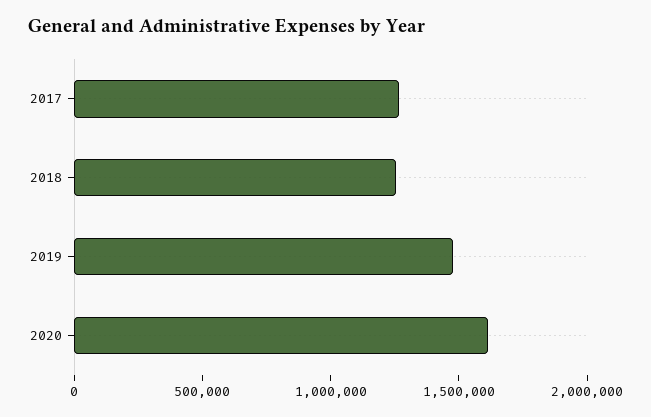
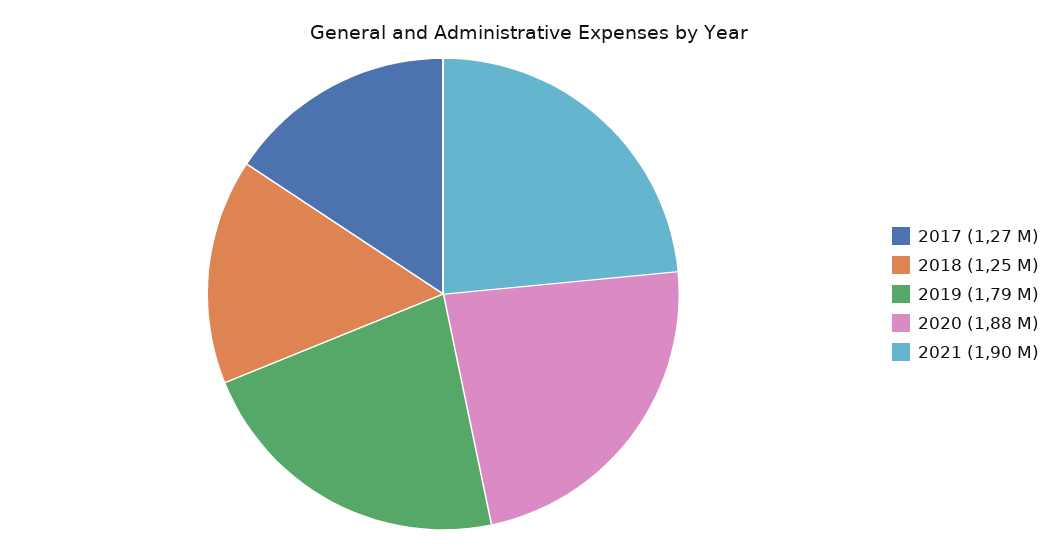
2019: 1500000 -> 1790000
2020: 1600000 -> 1880000
2021: none -> 1900000

